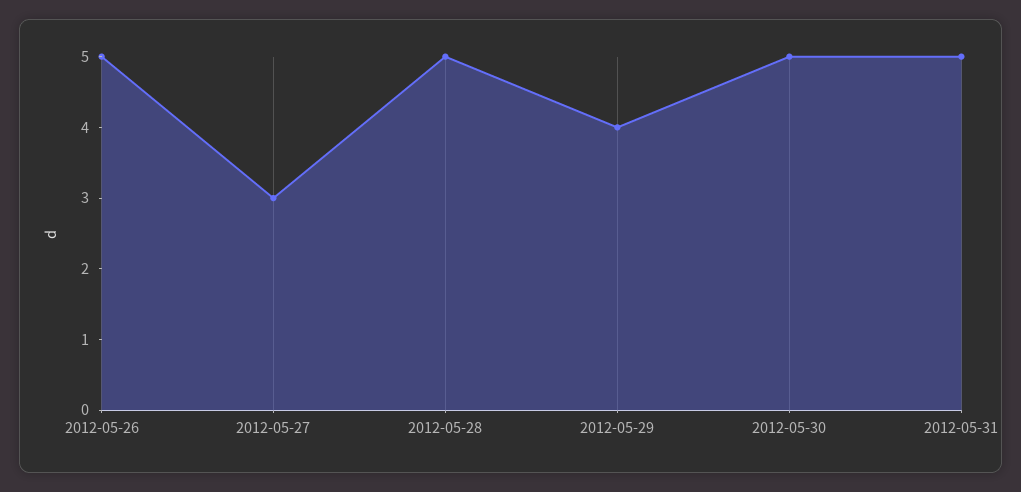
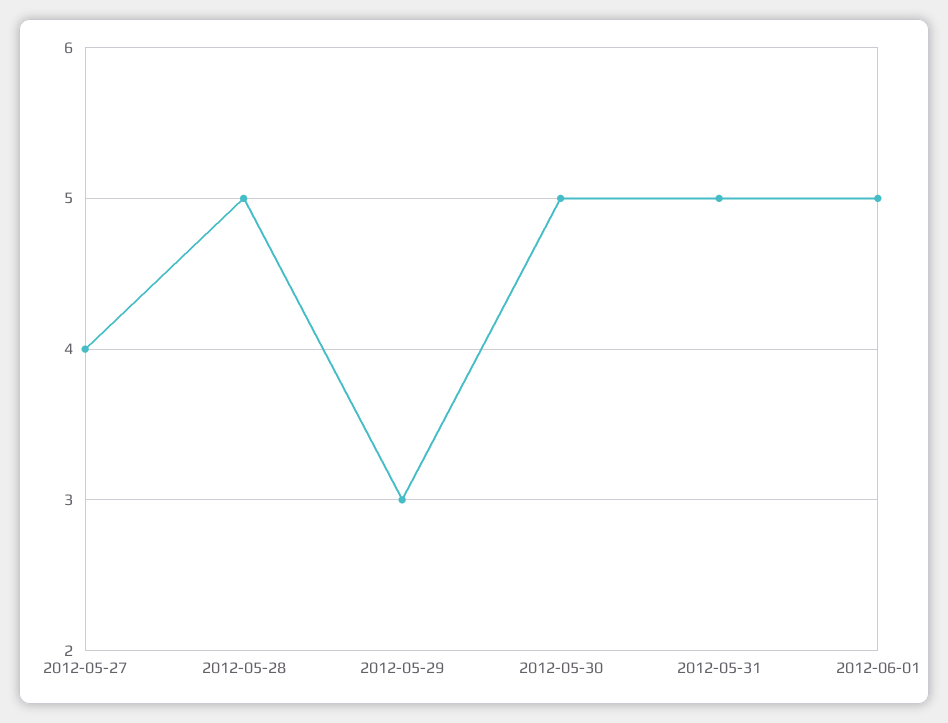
2012-05-26: 5 -> none
2012-05-27: 3 -> 4
2012-05-29: 4 -> 3
2012-06-01: none -> 5

